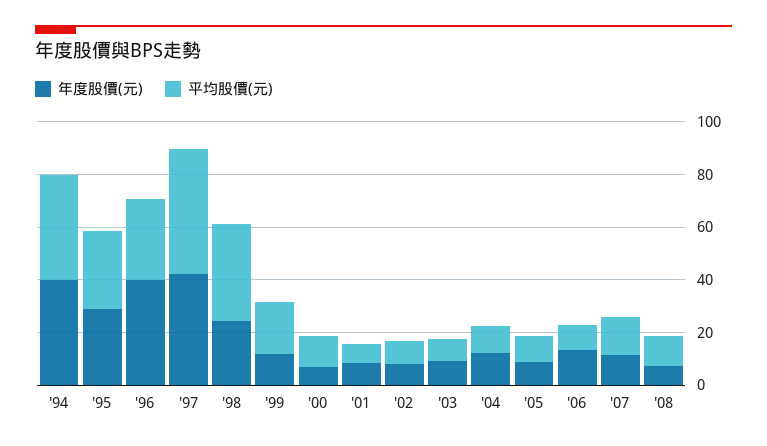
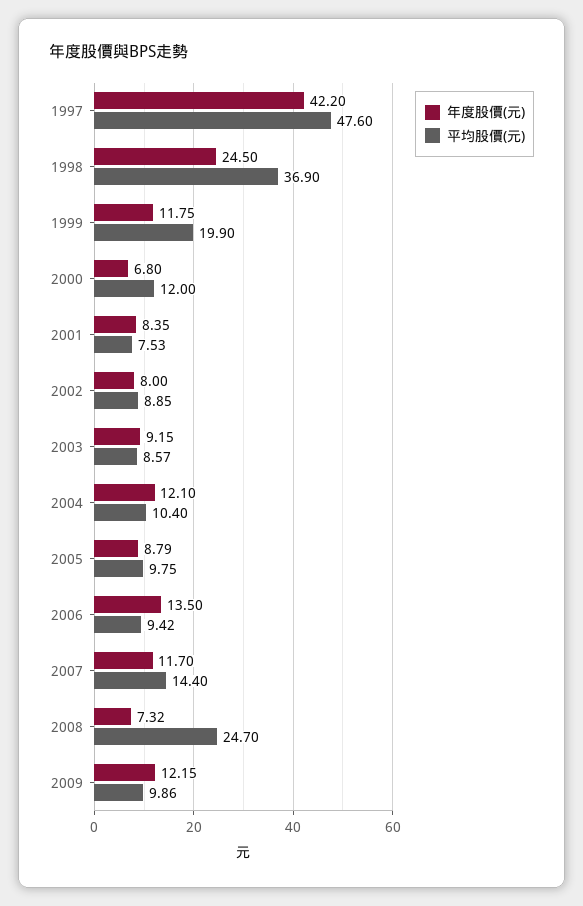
年度股價(元), '94: 40 -> none
平均股價(元), '94: 40 -> none
年度股價(元), '95: 30 -> none
平均股價(元), '95: 30 -> none
年度股價(元), '96: 40 -> none
平均股價(元), '96: 30 -> none
平均股價(元), '08: 10 -> 24.7
年度股價(元), 2009: none -> 12.15
平均股價(元), 2009: none -> 9.86

